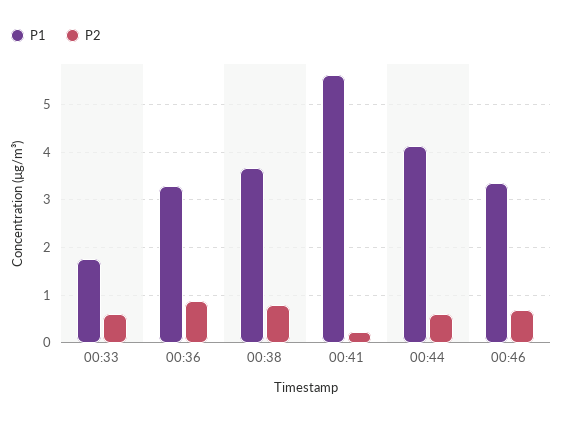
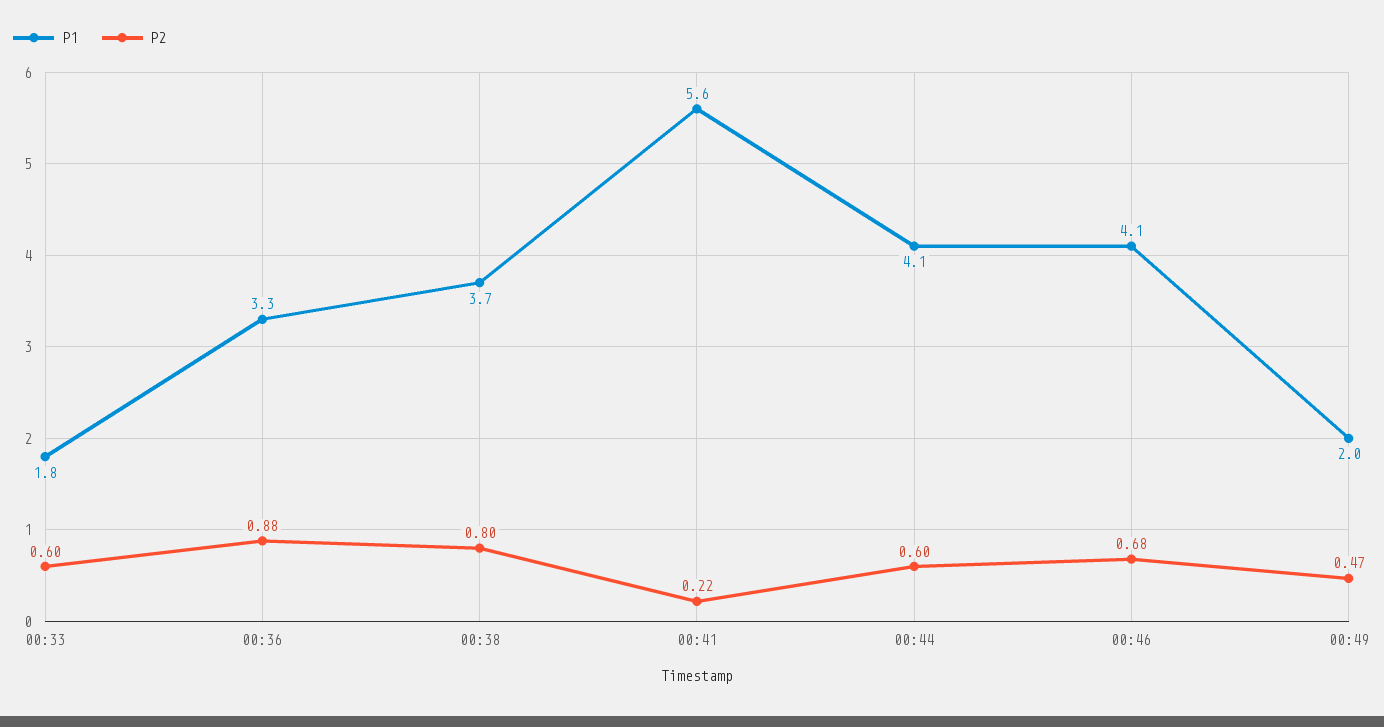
P1, 00:46: 3.4 -> 4.1
P1, 00:49: none -> 2
P2, 00:49: none -> 0.47

